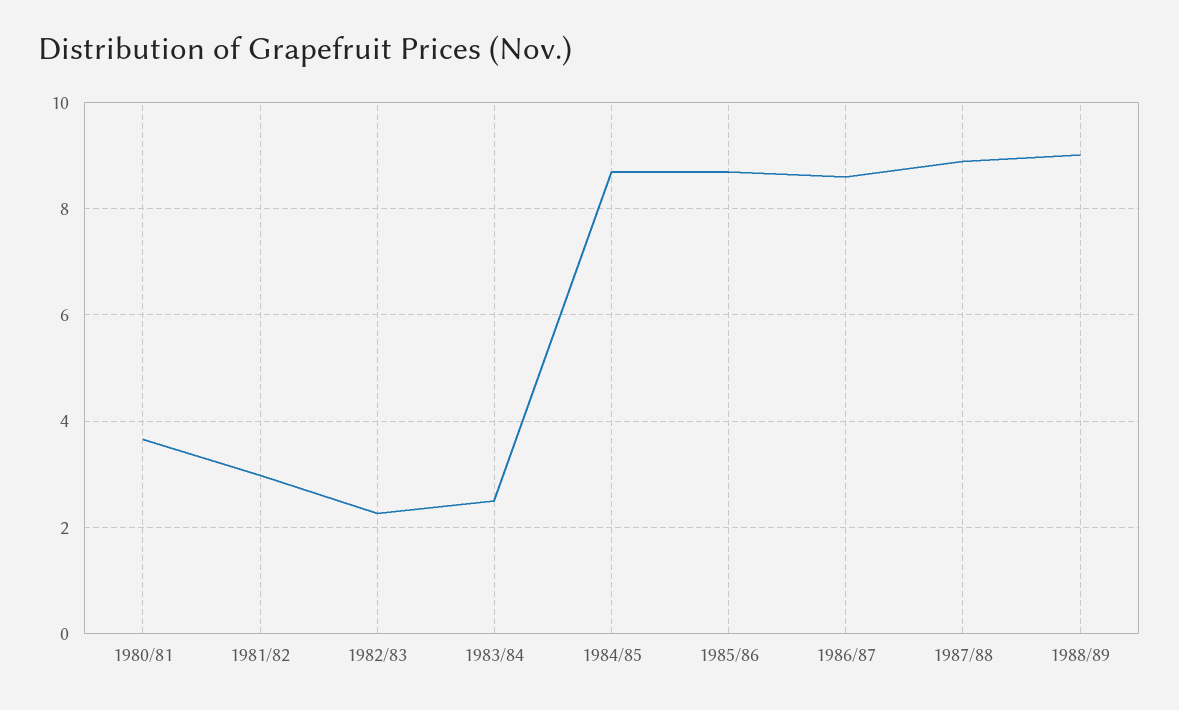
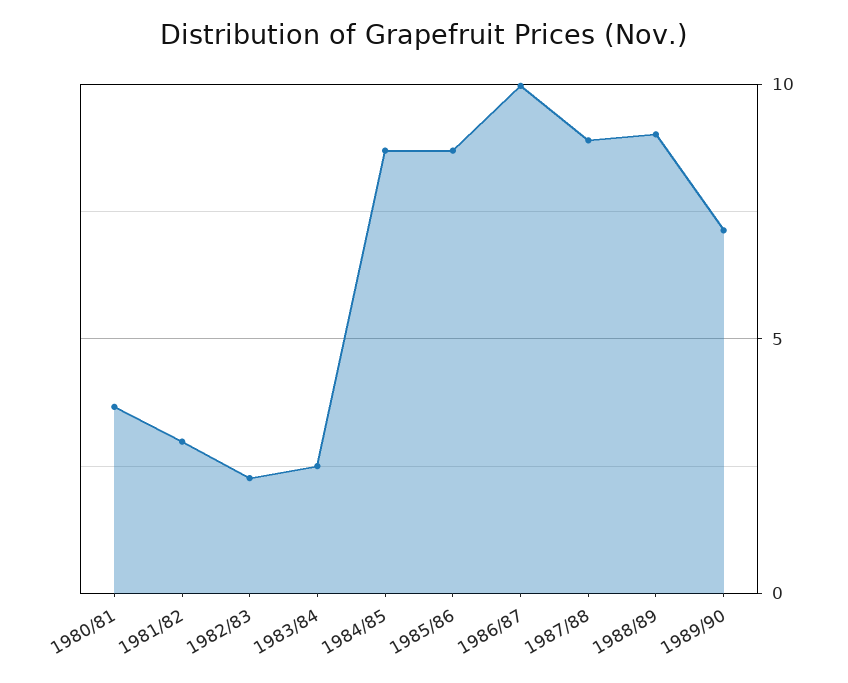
1986/87: 8.6 -> 10
1989/90: none -> 7

